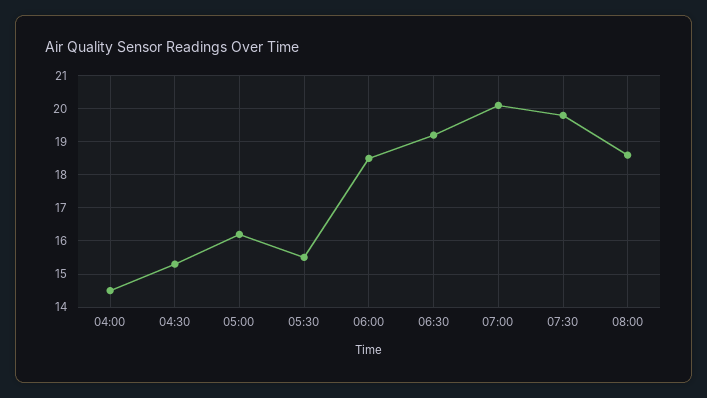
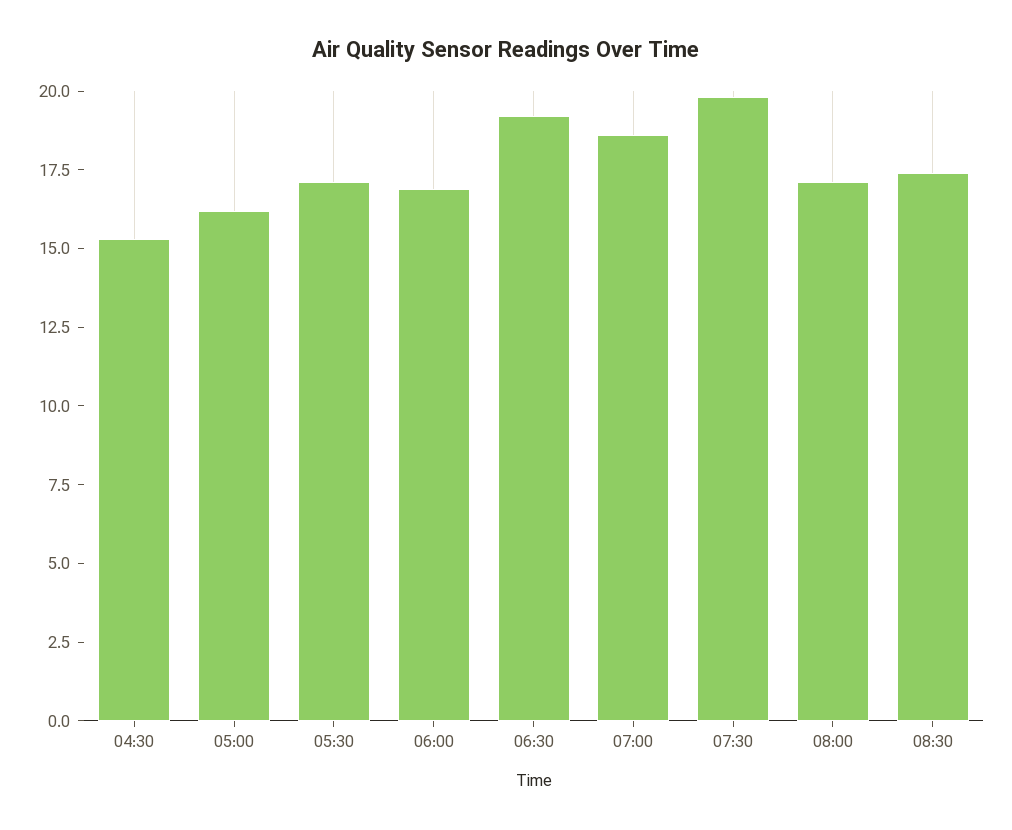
04:00: 14.5 -> none
05:30: 15.5 -> 17
06:00: 18.5 -> 17
07:00: 20 -> 18.5
08:00: 18.5 -> 17
08:30: none -> 17.5

